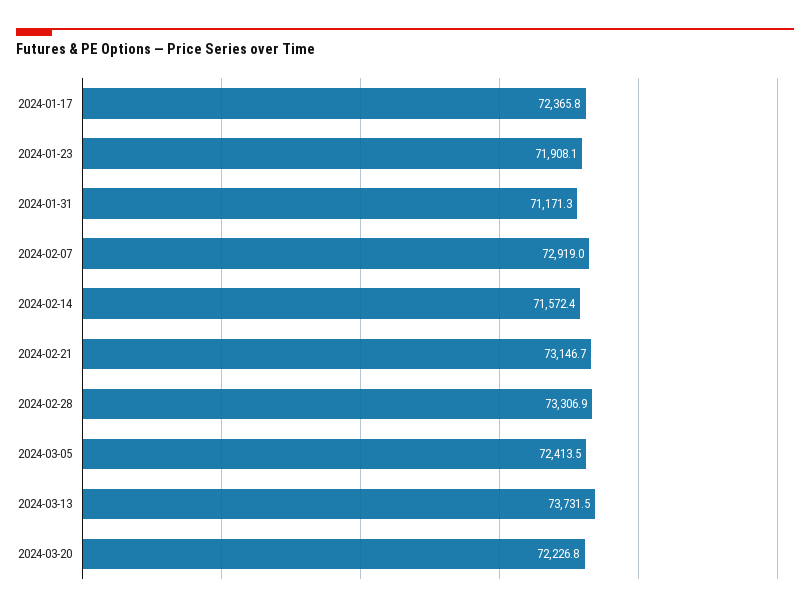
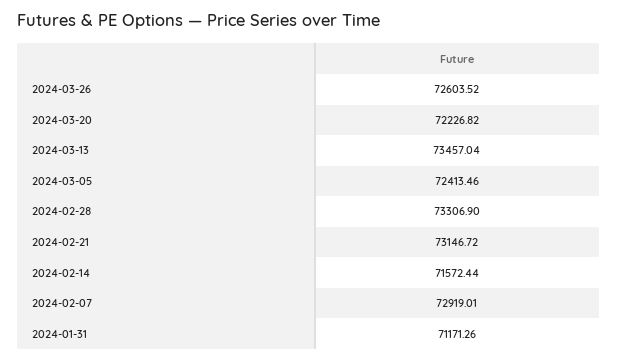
2024-01-17: 72365.8 -> none
2024-01-23: 71908.1 -> none
2024-03-13: 73731.5 -> 73457.04
2024-03-26: none -> 72603.52

